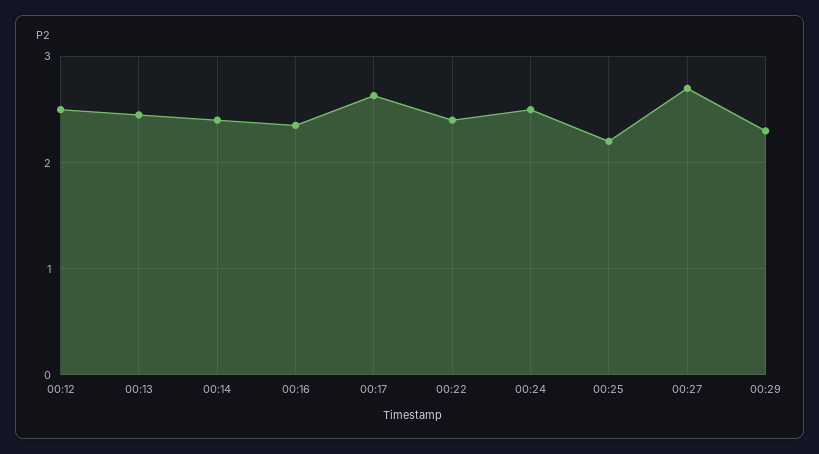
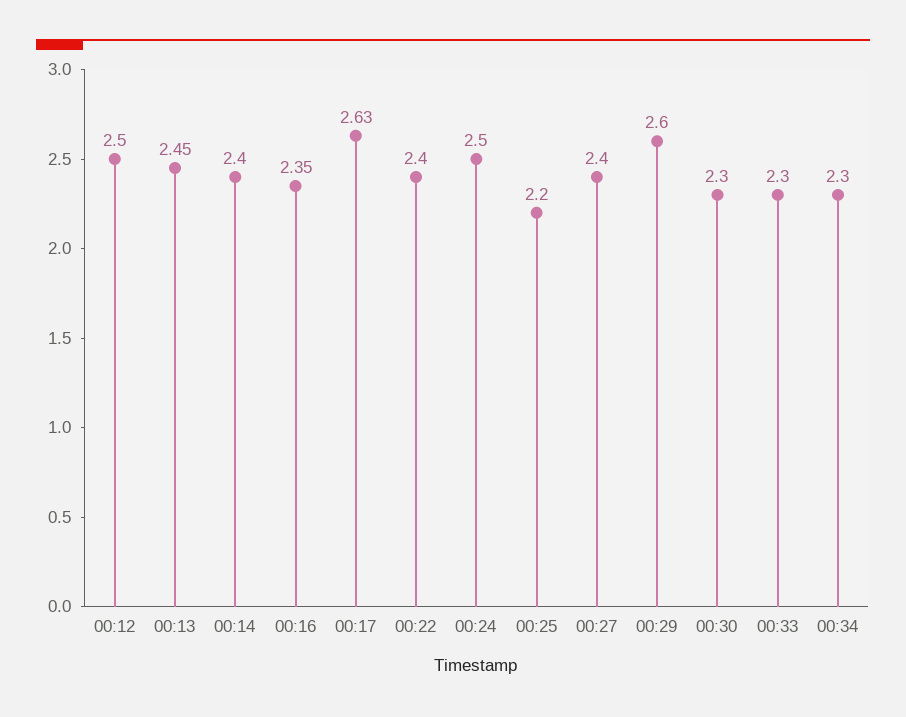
00:27: 2.7 -> 2.4
00:29: 2.3 -> 2.6
00:30: none -> 2.3
00:33: none -> 2.3
00:34: none -> 2.3

